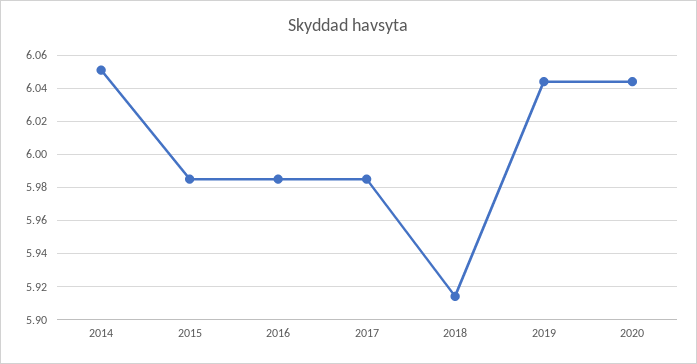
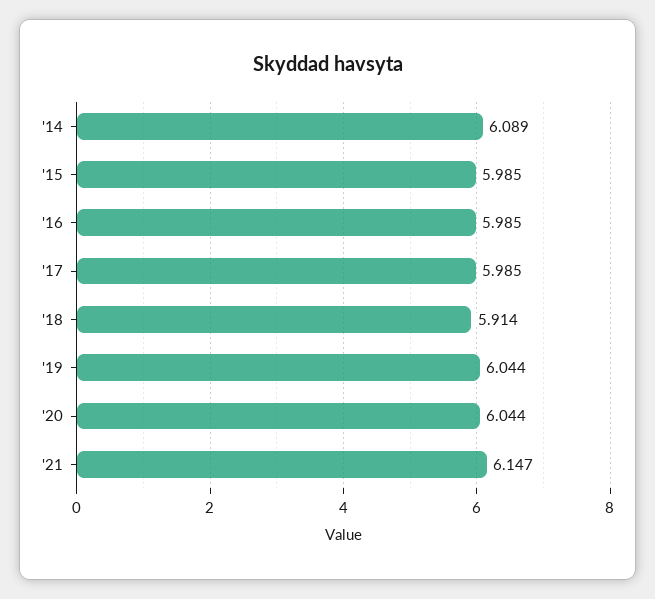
2014: 6.05 -> 6.089
'21: none -> 6.147

